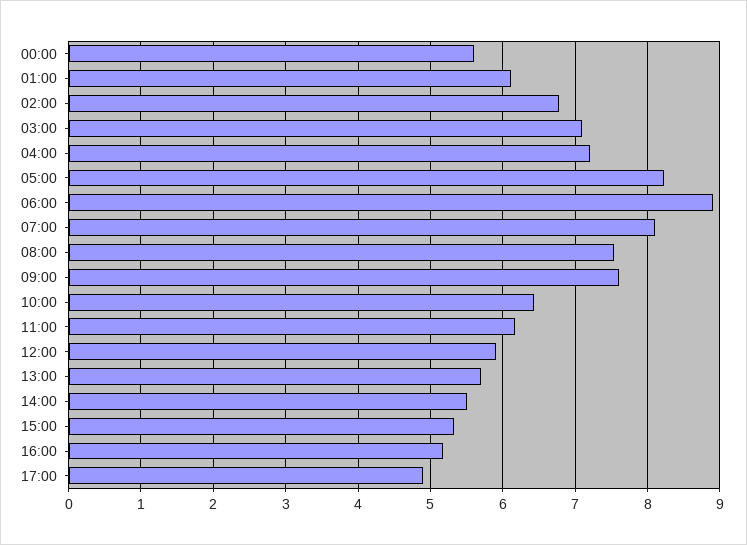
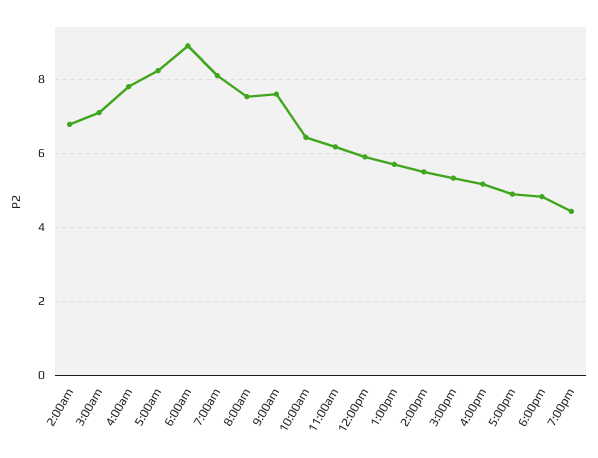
00:00: 5.6 -> none
01:00: 6.1 -> none
04:00: 7.2 -> 7.8
6:00pm: none -> 4.8
7:00pm: none -> 4.4

